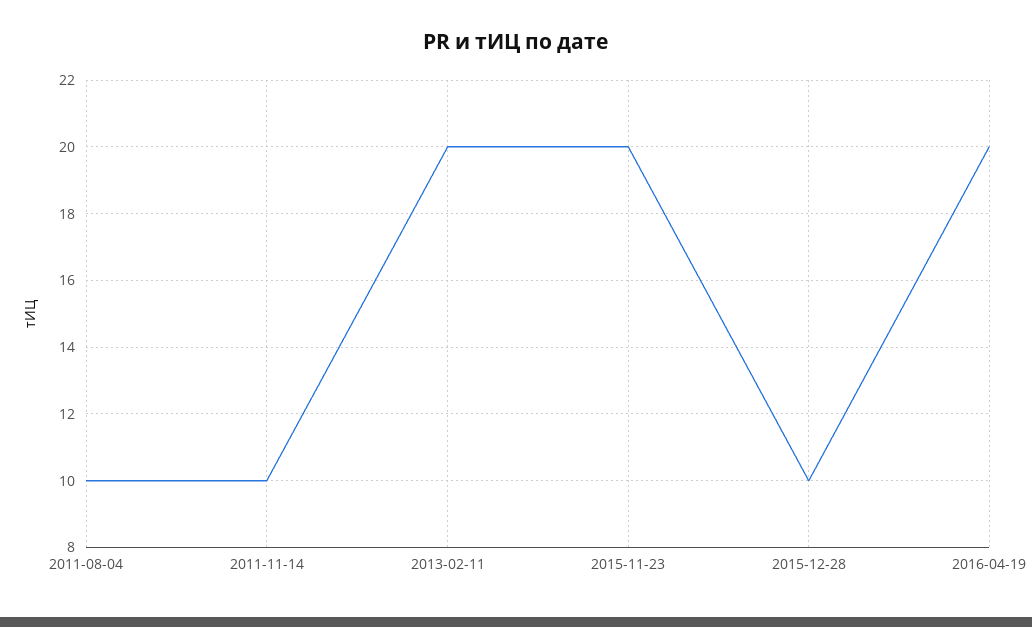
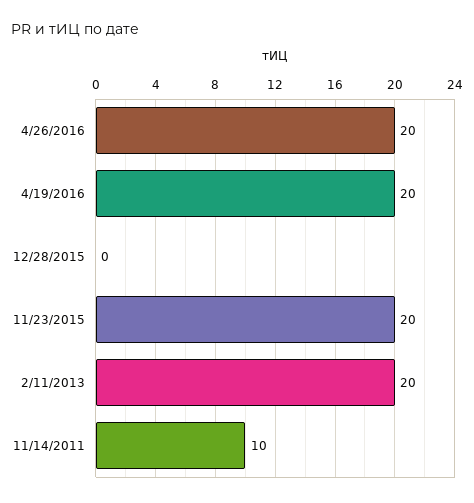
2011-08-04: 10 -> none
2015-12-28: 10 -> 0
4/26/2016: none -> 20

